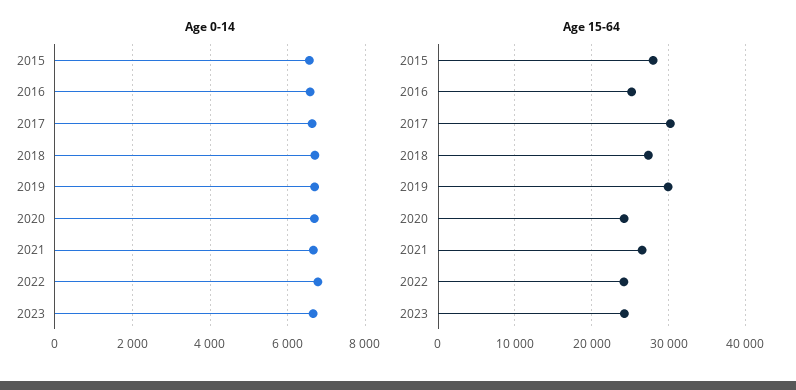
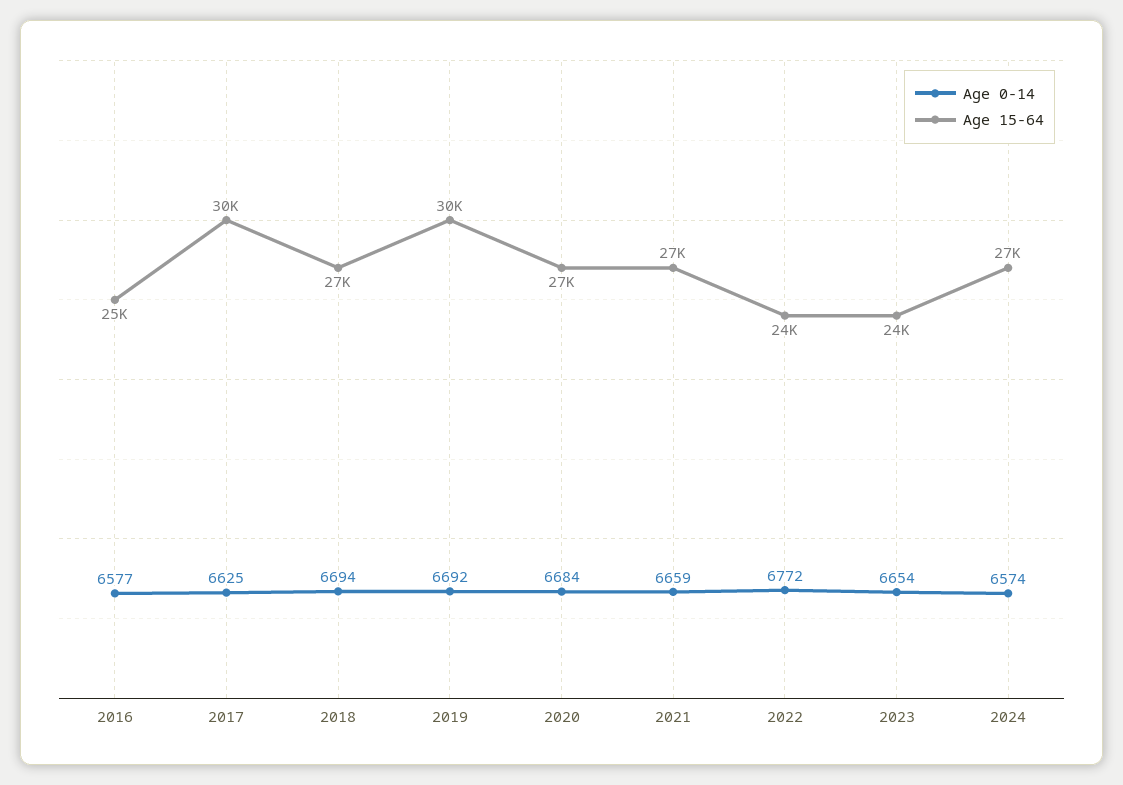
Age 0-14, 2015: 6600 -> none
Age 15-64, 2015: 28000 -> none
Age 15-64, 2020: 24000 -> 27000
Age 0-14, 2024: none -> 6574
Age 15-64, 2024: none -> 27000

